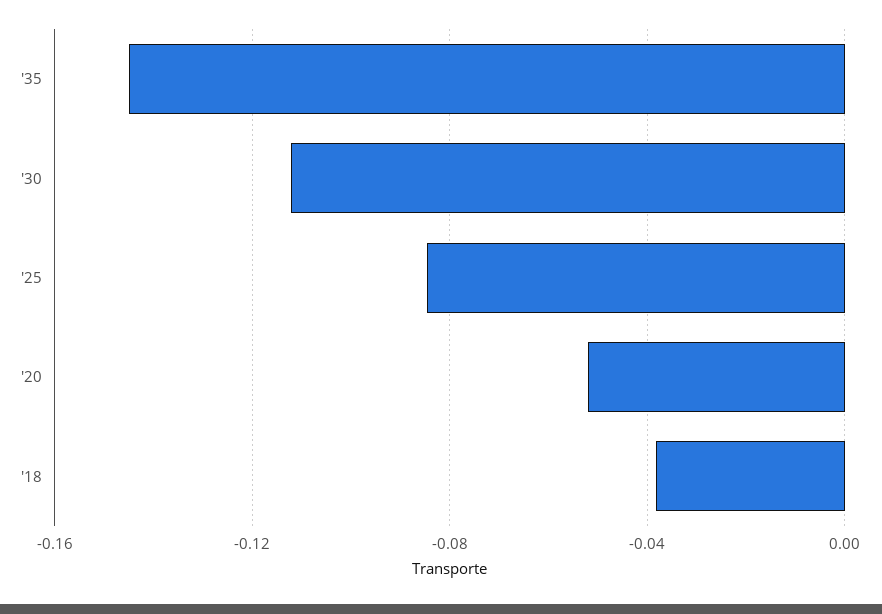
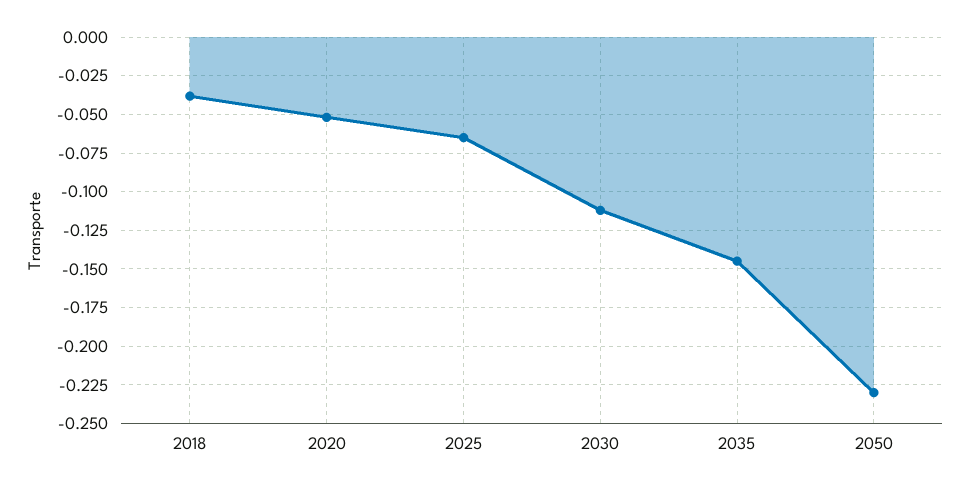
'25: -0.085 -> -0.065
2050: none -> -0.23

